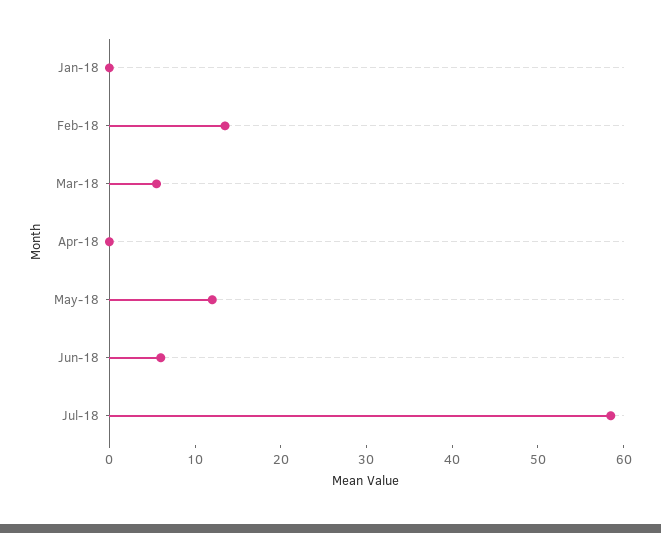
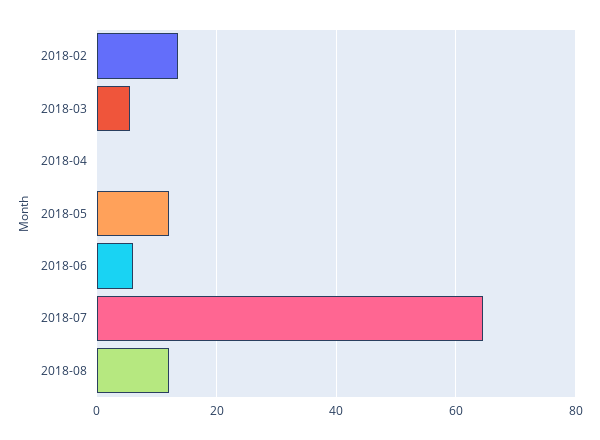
Jan-18: 0 -> none
Jul-18: 58 -> 64
2018-08: none -> 12

